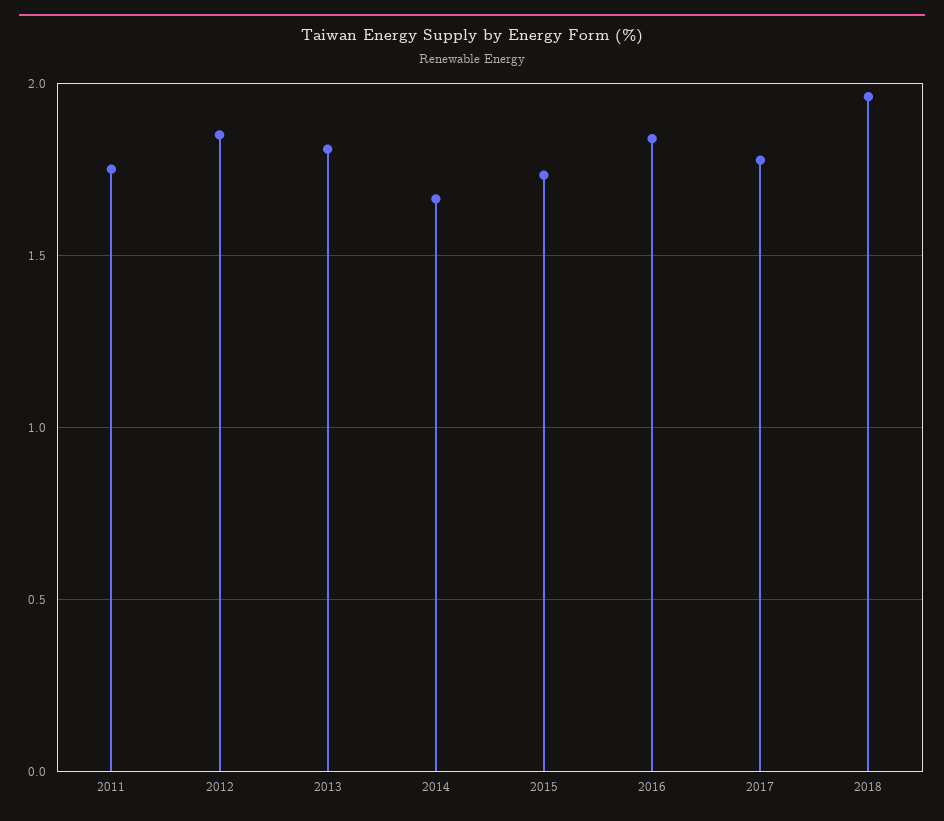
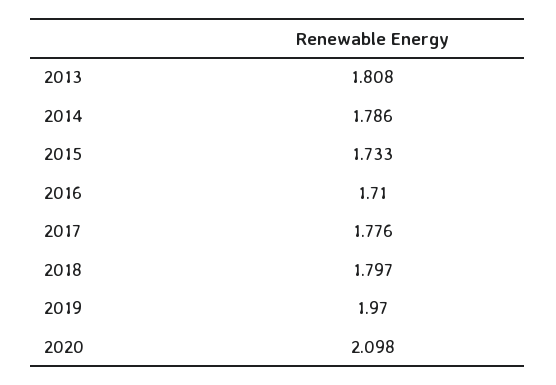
2011: 1.75 -> none
2012: 1.85 -> none
2014: 1.65 -> 1.786
2016: 1.85 -> 1.71
2018: 1.95 -> 1.797
2019: none -> 1.97
2020: none -> 2.098

